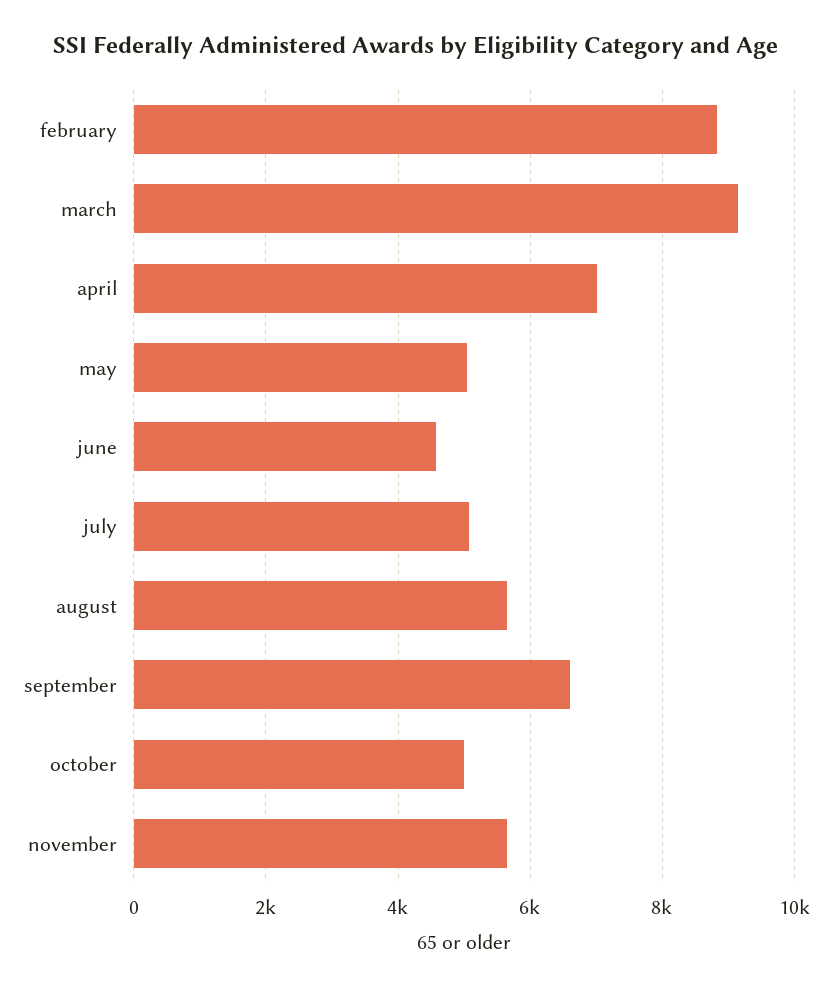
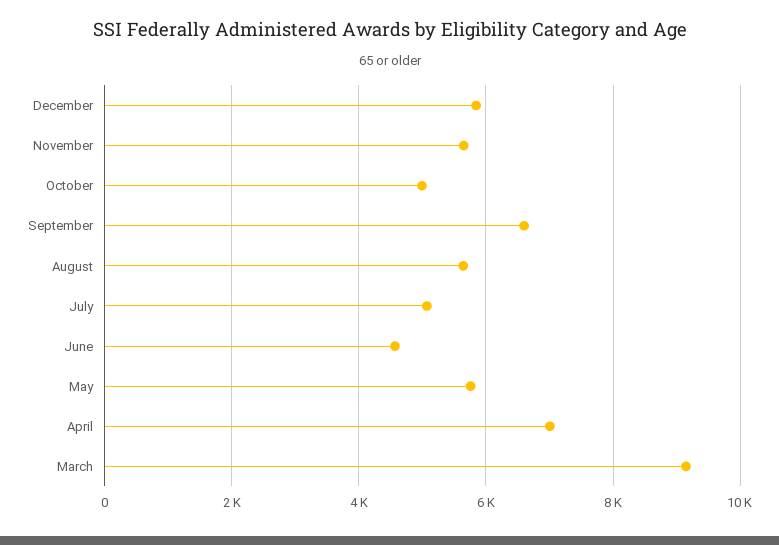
february: 8800 -> none
may: 5000 -> 5800
December: none -> 5800

